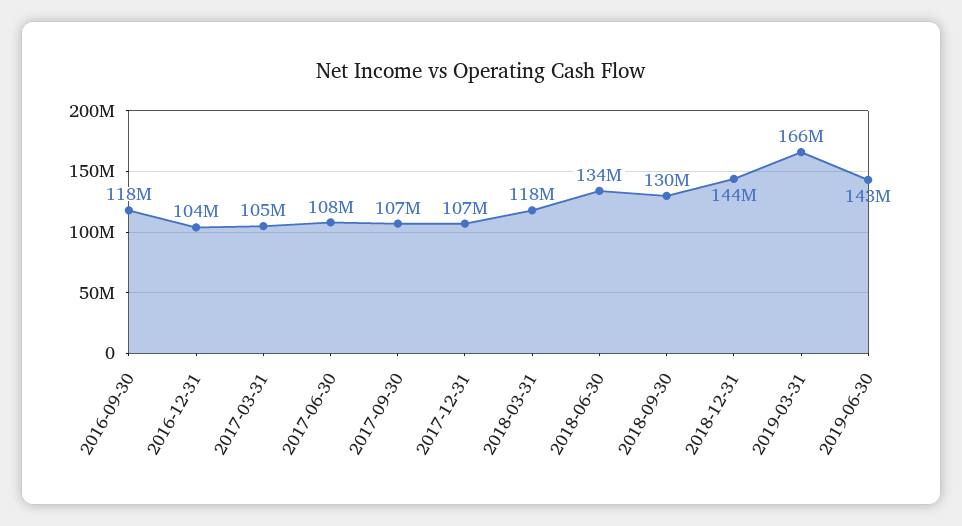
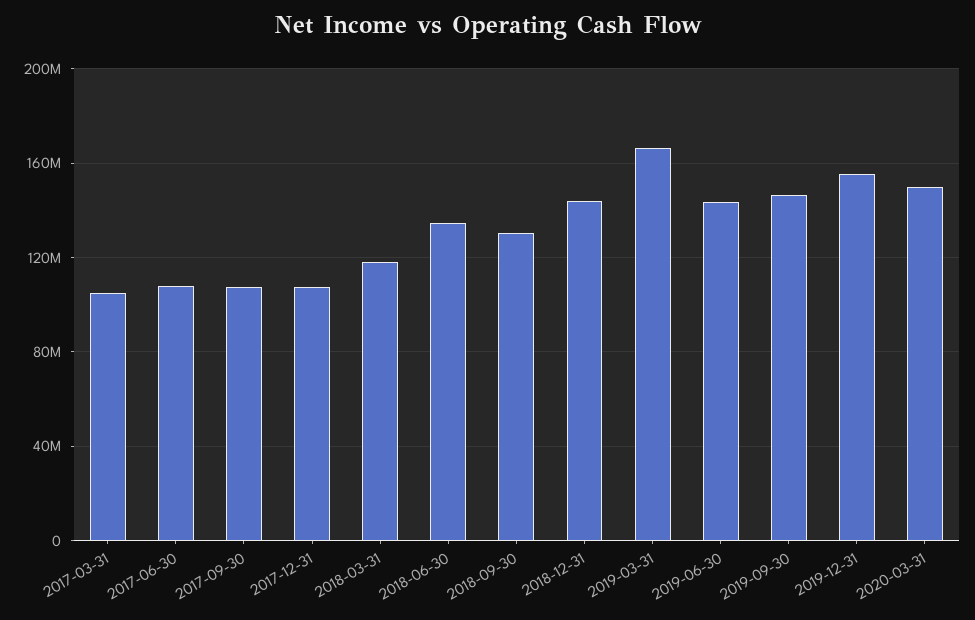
2016-09-30: 118000000 -> none
2016-12-31: 104000000 -> none
2019-09-30: none -> 145000000
2019-12-31: none -> 155000000
2020-03-31: none -> 150000000

